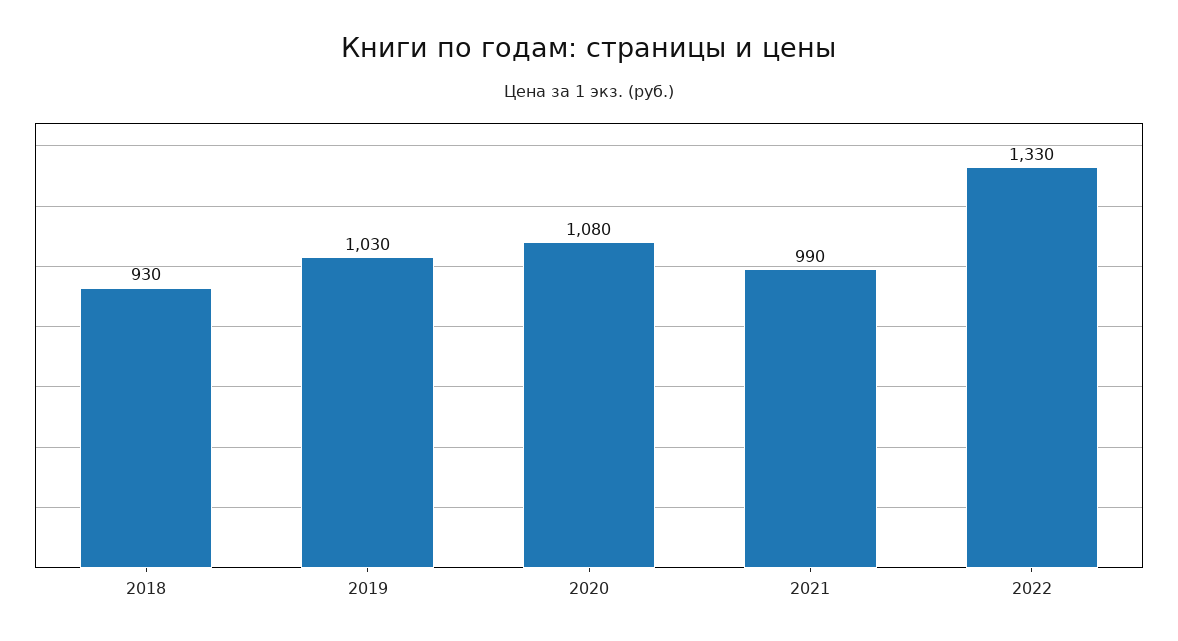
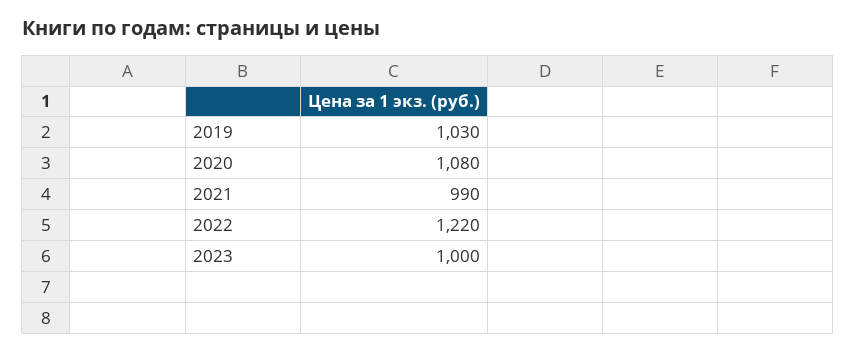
2018: 930 -> none
2022: 1330 -> 1220
2023: none -> 1000

